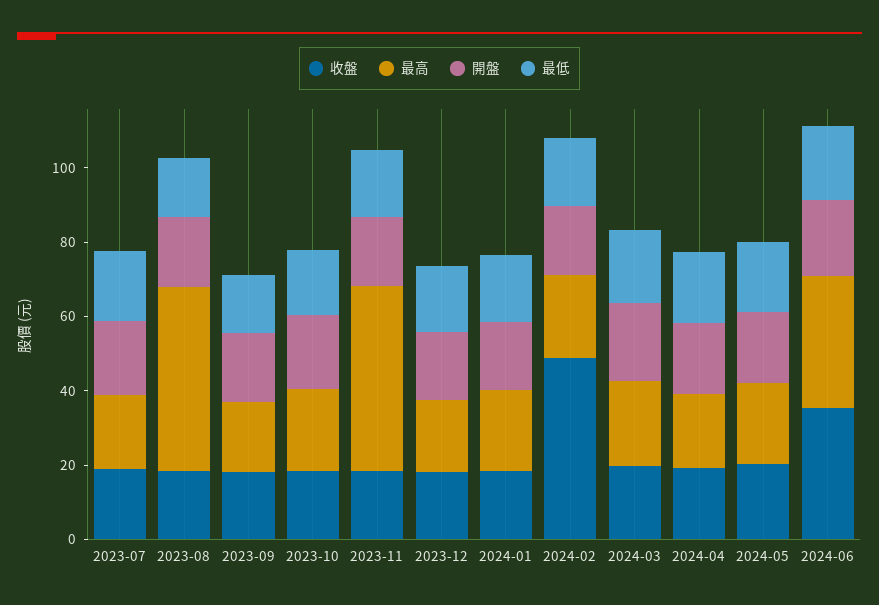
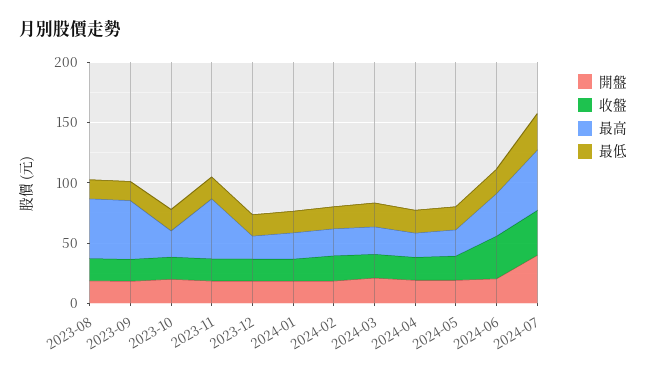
收盤, 2023-07: 20 -> none
最高, 2023-07: 20 -> none
開盤, 2023-07: 20 -> none
最低, 2023-07: 20 -> none
最高, 2023-09: 20 -> 50
收盤, 2024-02: 50 -> 20
開盤, 2024-07: none -> 40
收盤, 2024-07: none -> 40
最高, 2024-07: none -> 50
最低, 2024-07: none -> 30

